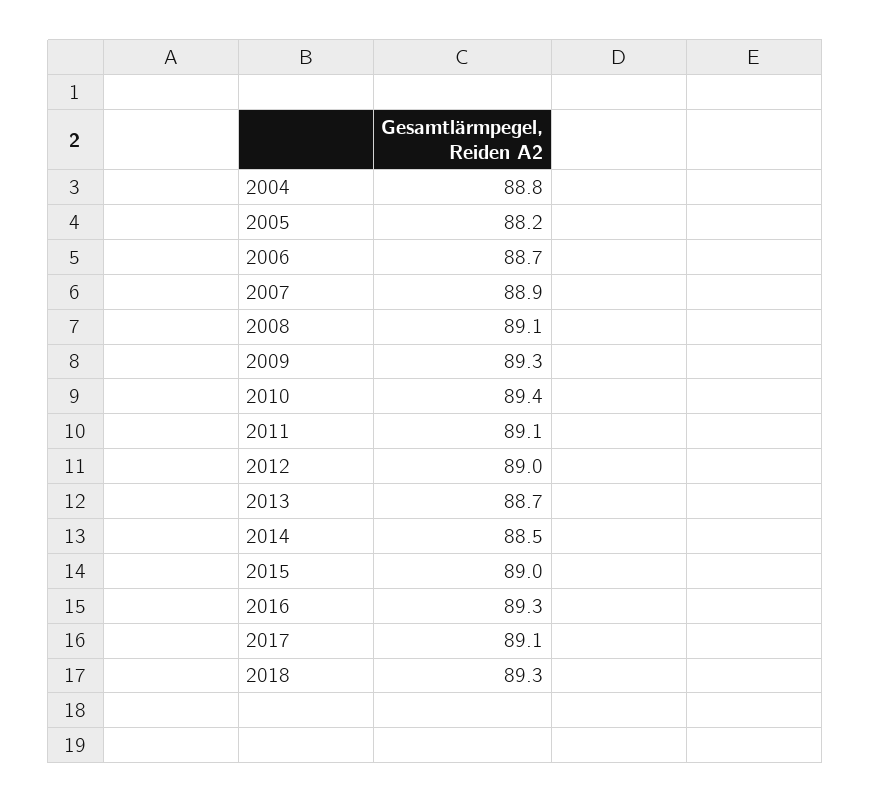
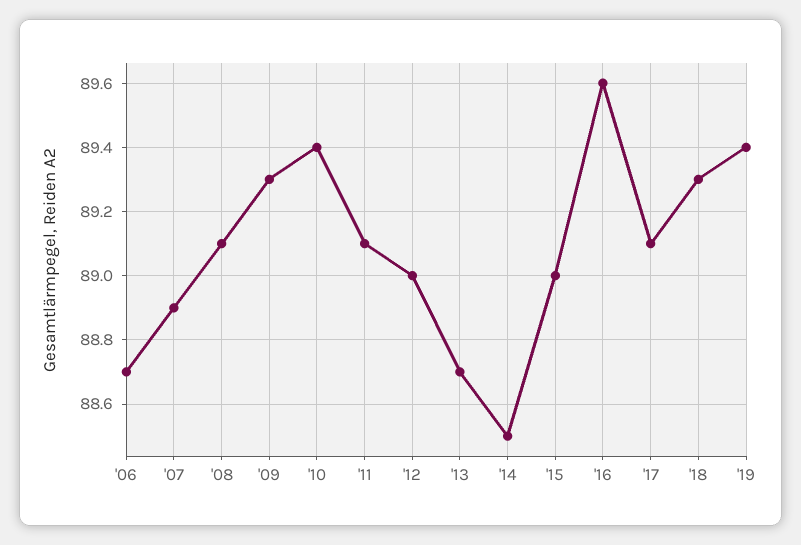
2004: 88.8 -> none
2005: 88.2 -> none
2016: 89.3 -> 89.6
'19: none -> 89.4

